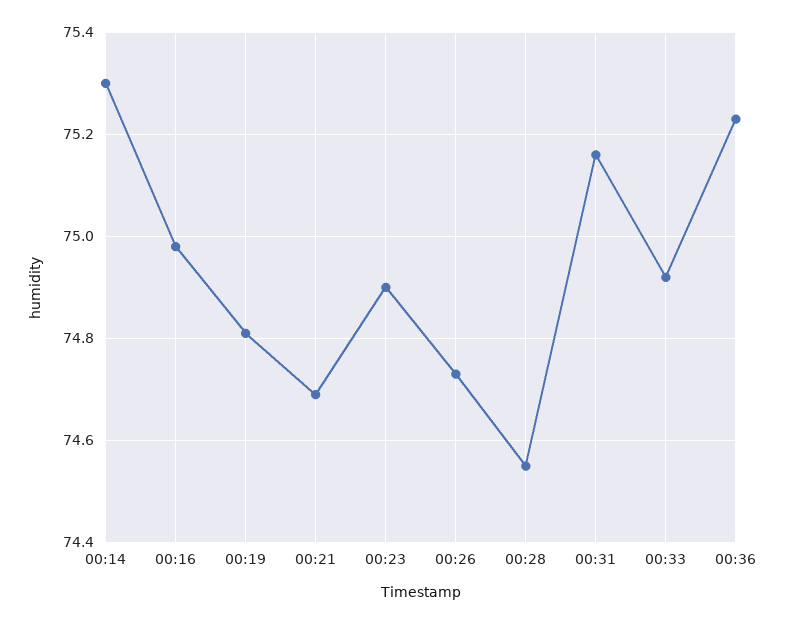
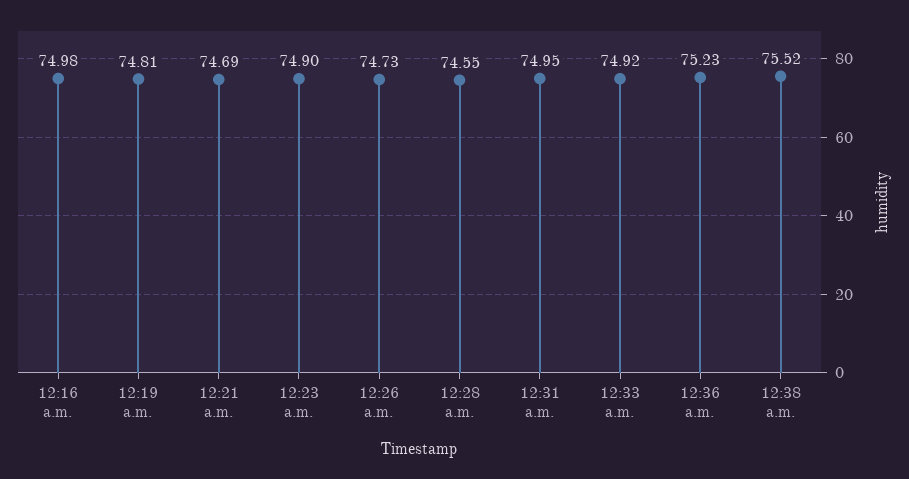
00:14: 75.3 -> none
00:31: 75.15 -> 74.95
12:38 a.m.: none -> 75.52

